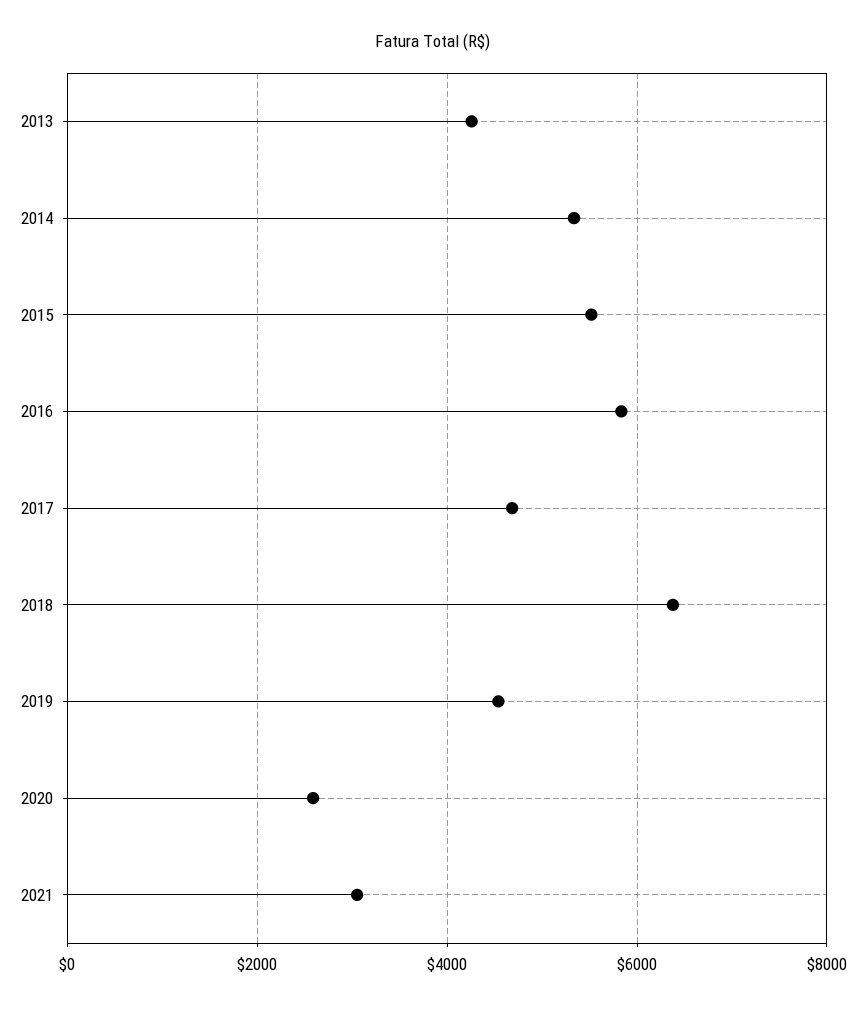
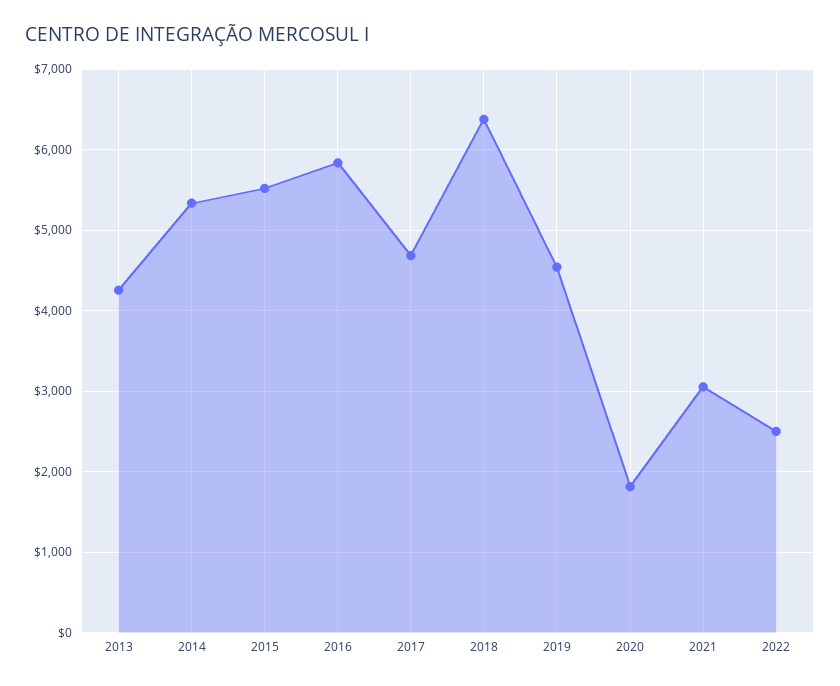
2020: 2600 -> 1800
2022: none -> 2500

